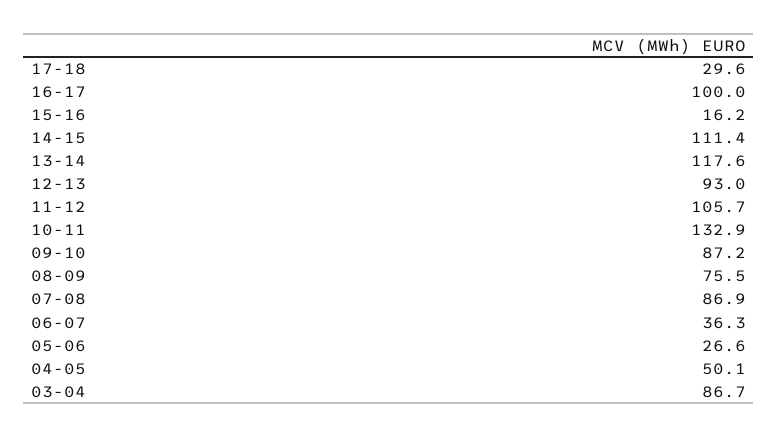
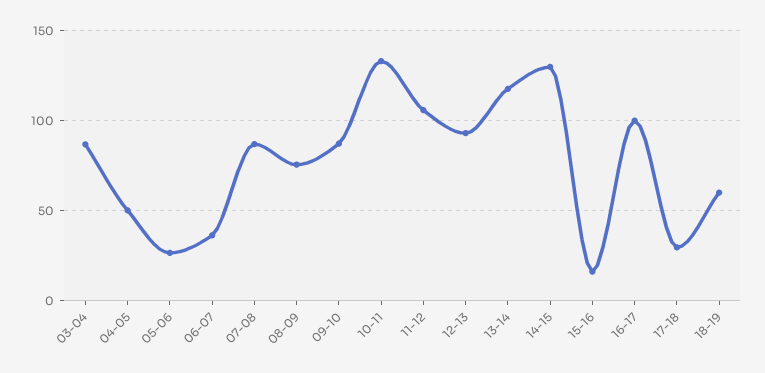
14-15: 111.4 -> 130
18-19: none -> 60

